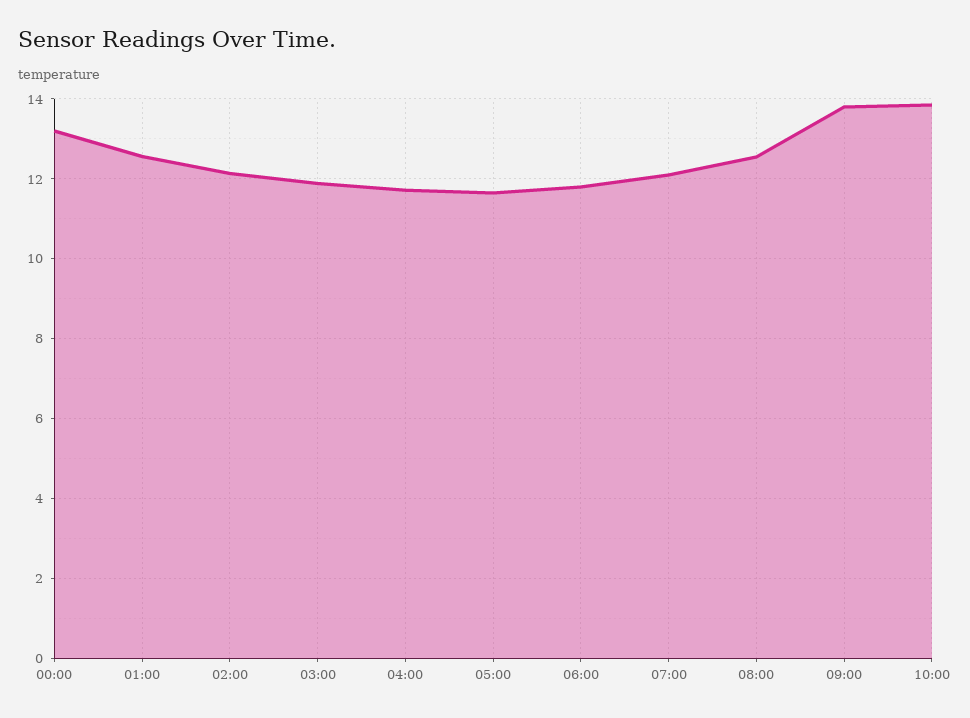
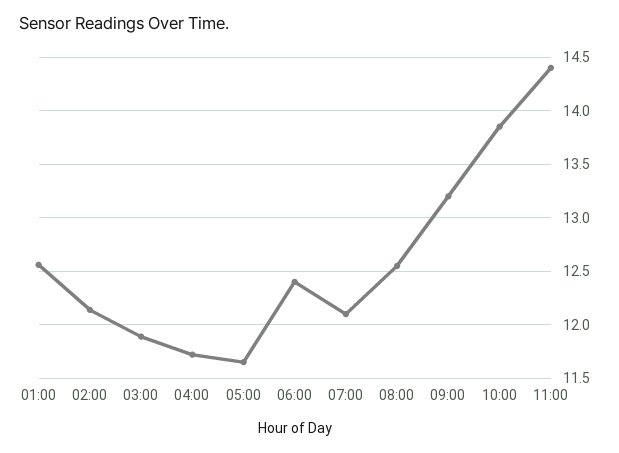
00:00: 13.2 -> none
06:00: 11.8 -> 12.4
09:00: 13.8 -> 13.2
11:00: none -> 14.4

